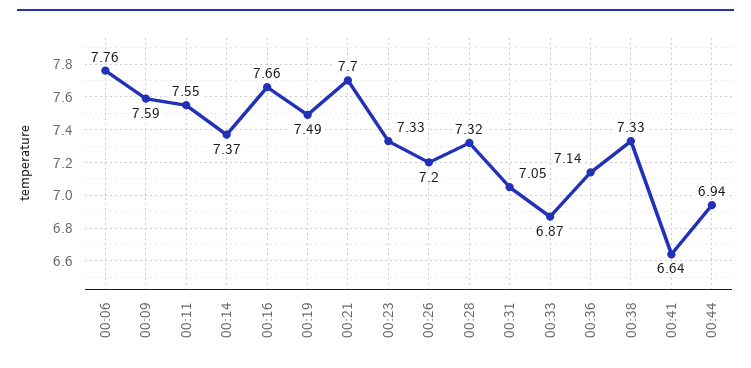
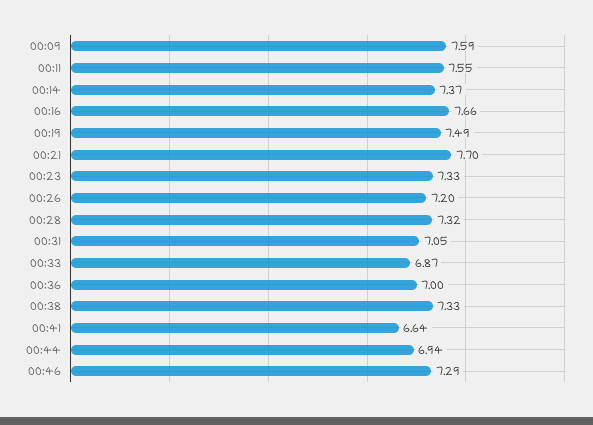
00:06: 7.76 -> none
00:36: 7.14 -> 7
00:46: none -> 7.29

